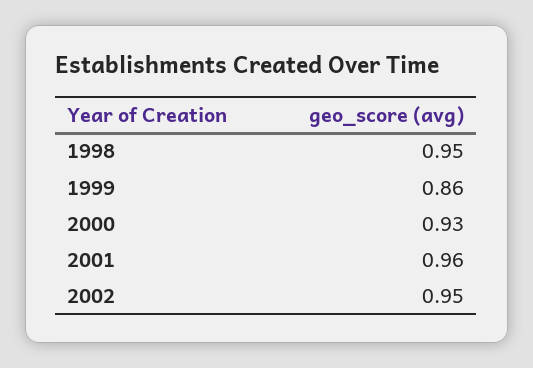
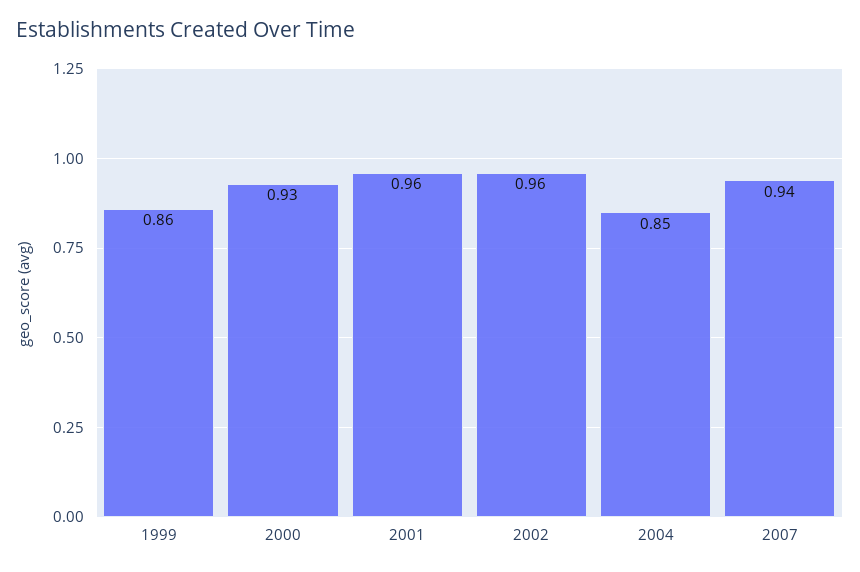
1998: 0.95 -> none
2002: 0.95 -> 0.96
2004: none -> 0.85
2007: none -> 0.94

